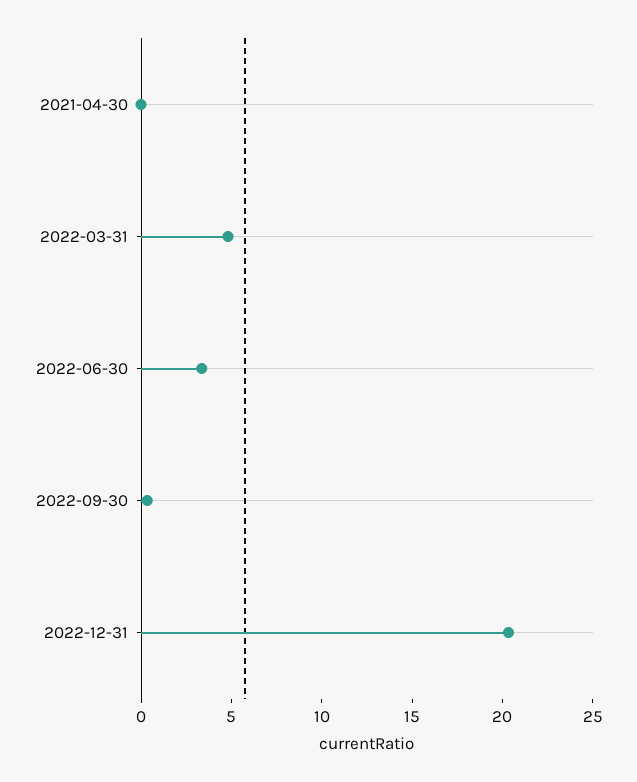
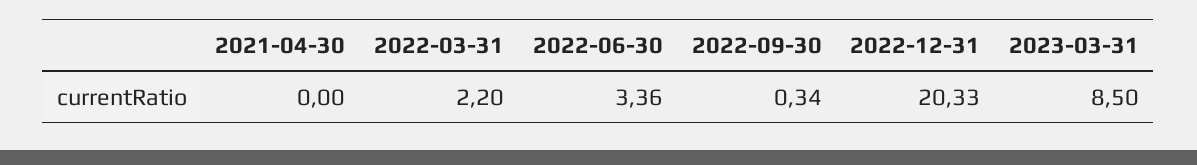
2022-03-31: 5 -> 2.2
2023-03-31: none -> 8.5

